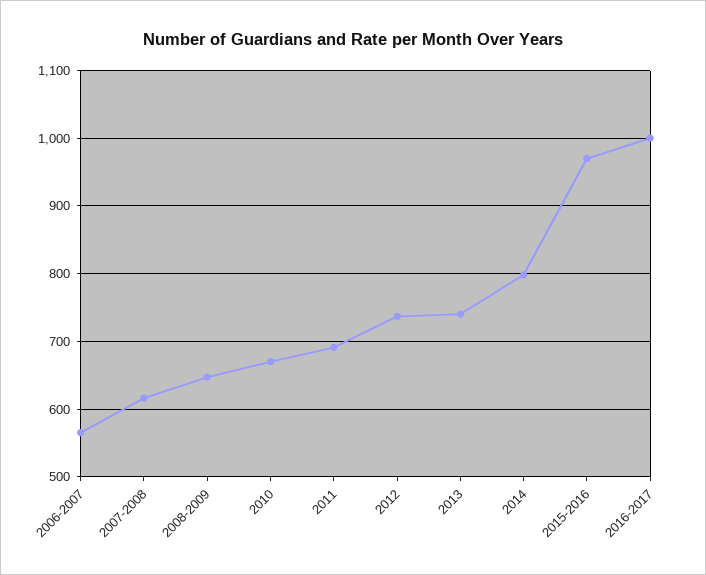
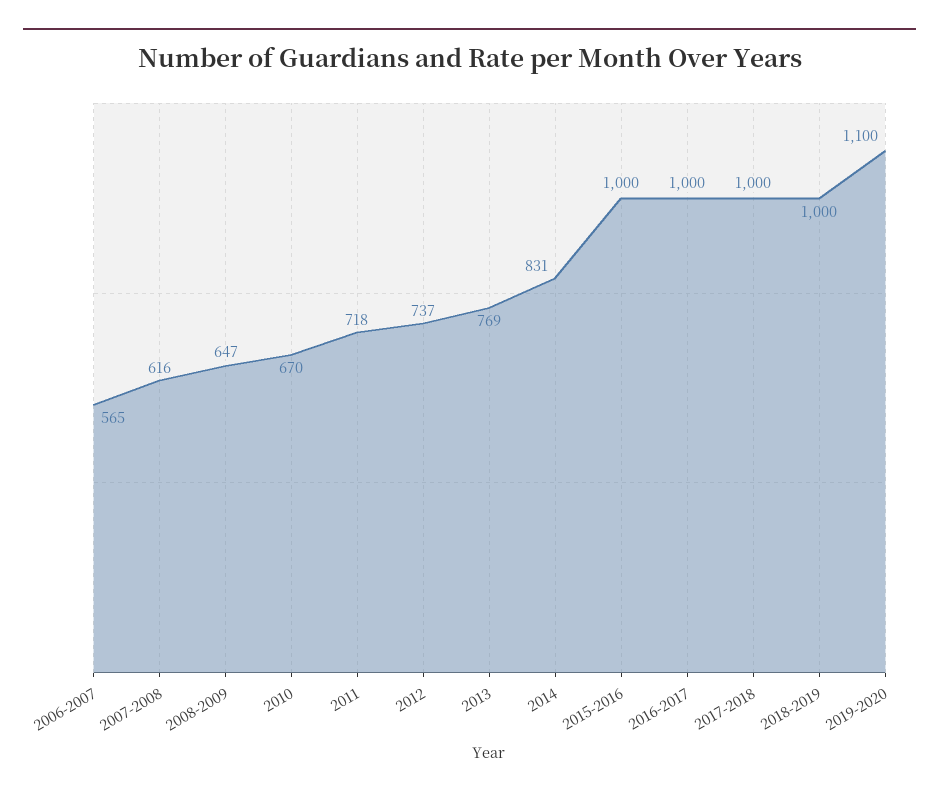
2011: 690 -> 718
2013: 740 -> 769
2014: 800 -> 831
2015-2016: 970 -> 1000
2017-2018: none -> 1000
2018-2019: none -> 1000
2019-2020: none -> 1100

